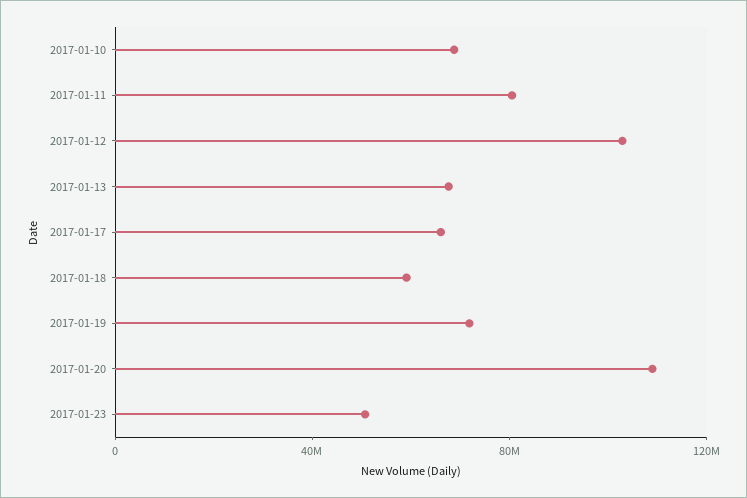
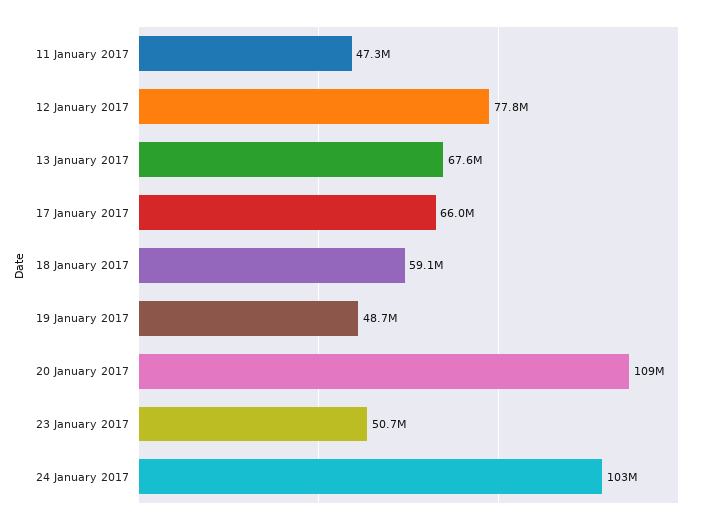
2017-01-10: 70000000 -> none
2017-01-11: 80000000 -> 47300000
2017-01-12: 100000000 -> 77800000
2017-01-19: 70000000 -> 48700000
24 January 2017: none -> 103000000

